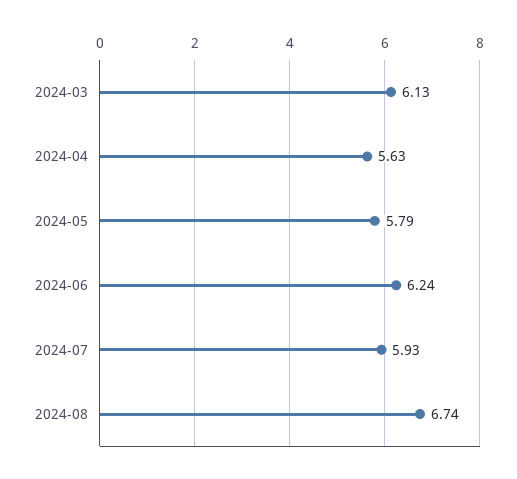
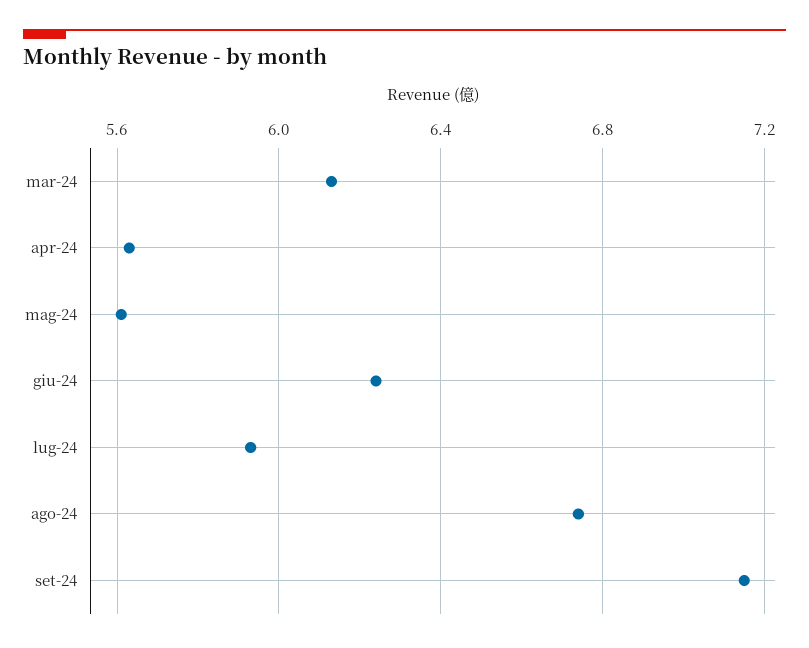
2024-05: 5.79 -> 5.6
set-24: none -> 7.15

